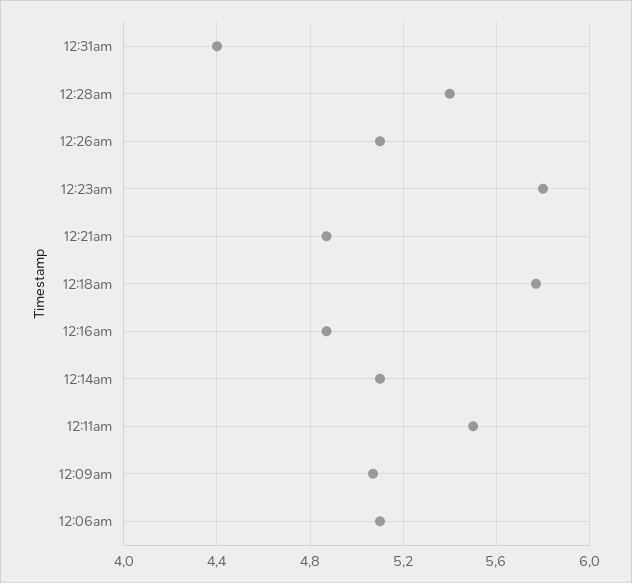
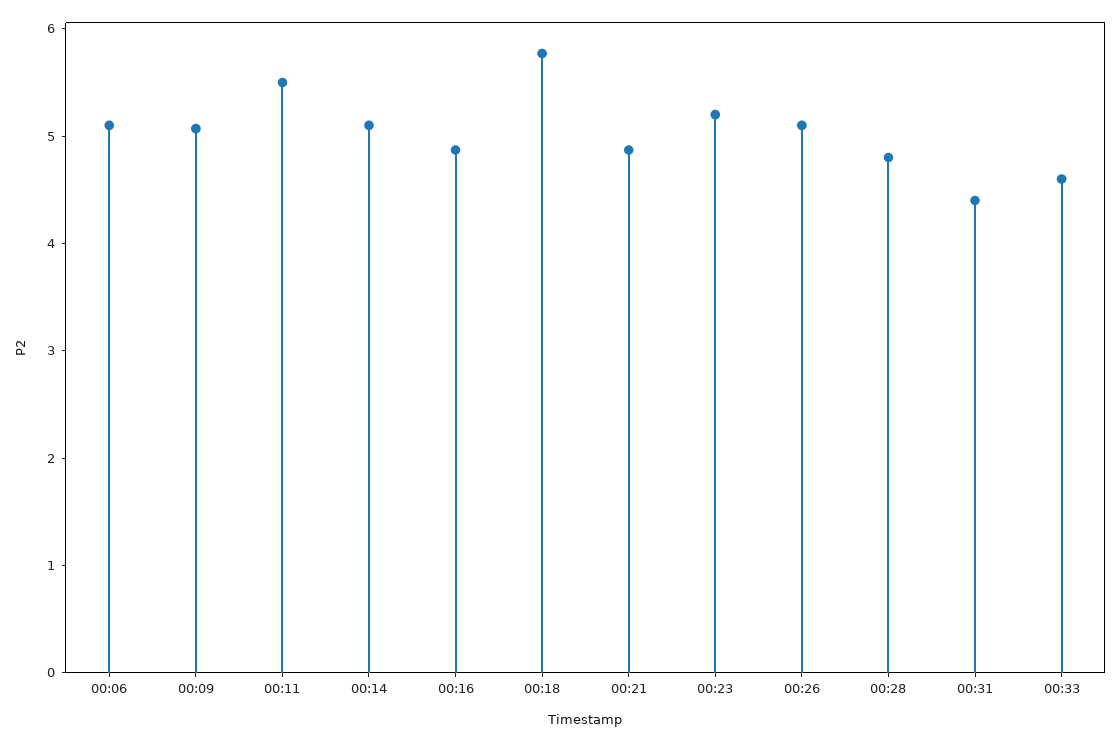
12:28am: 5.4 -> 4.8
12:23am: 5.8 -> 5.2
00:33: none -> 4.6

